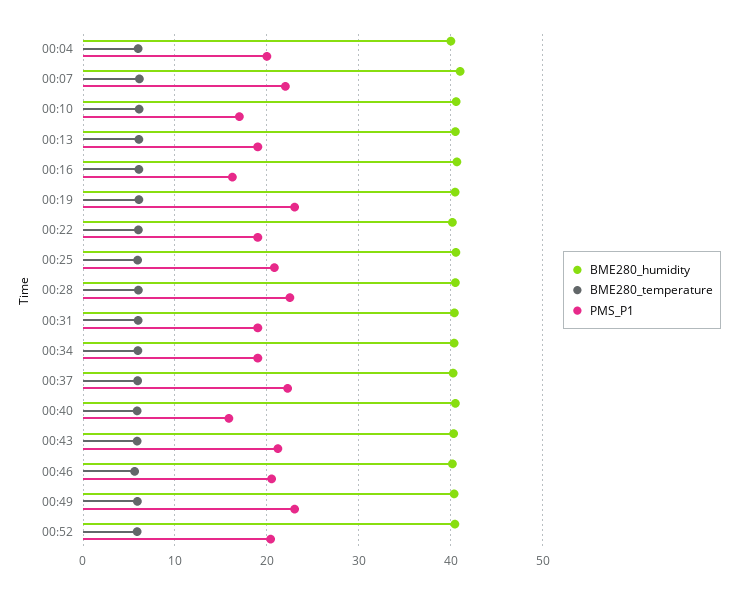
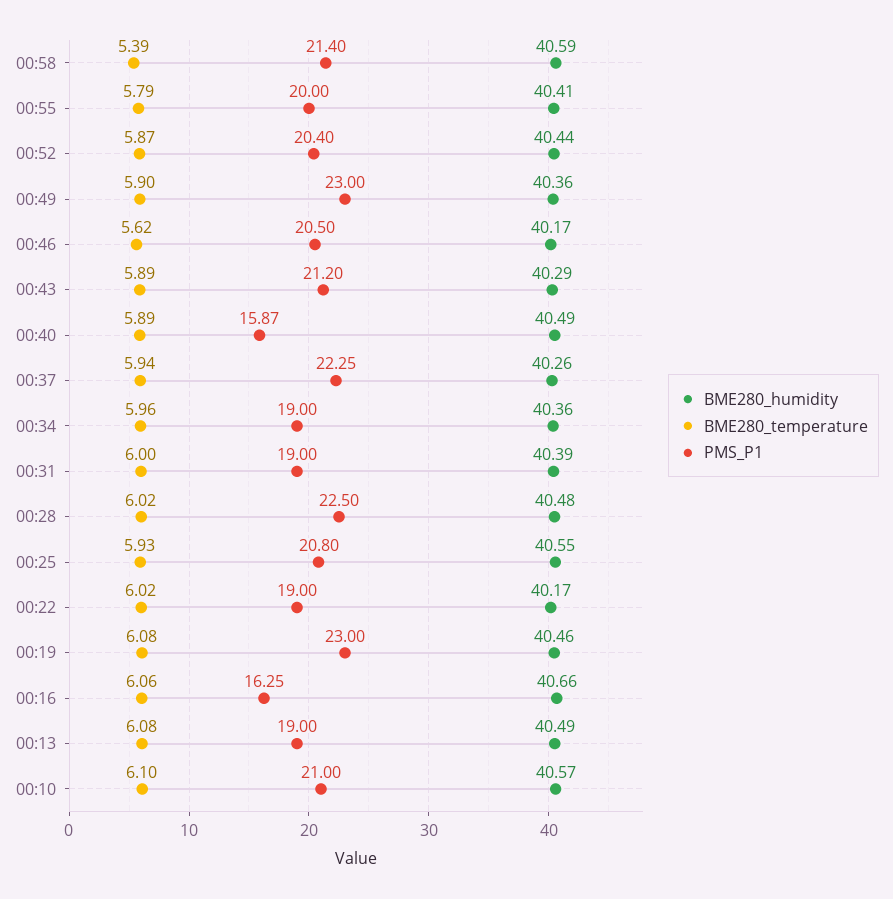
BME280_humidity, 00:04: 40 -> none
BME280_temperature, 00:04: 6 -> none
PMS_P1, 00:04: 20 -> none
BME280_humidity, 00:07: 41 -> none
BME280_temperature, 00:07: 6 -> none
PMS_P1, 00:07: 22 -> none
PMS_P1, 00:10: 17 -> 21
BME280_humidity, 00:58: none -> 40.59
BME280_temperature, 00:58: none -> 5.39
PMS_P1, 00:58: none -> 21.4
BME280_humidity, 00:55: none -> 40.41
BME280_temperature, 00:55: none -> 5.79
PMS_P1, 00:55: none -> 20

